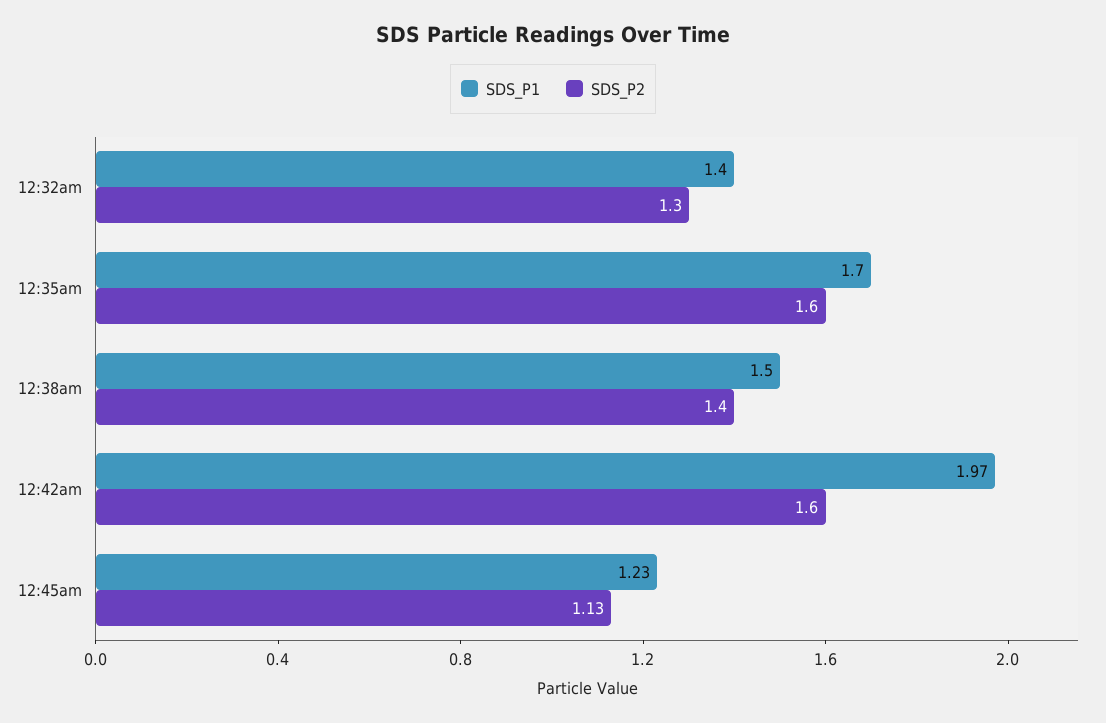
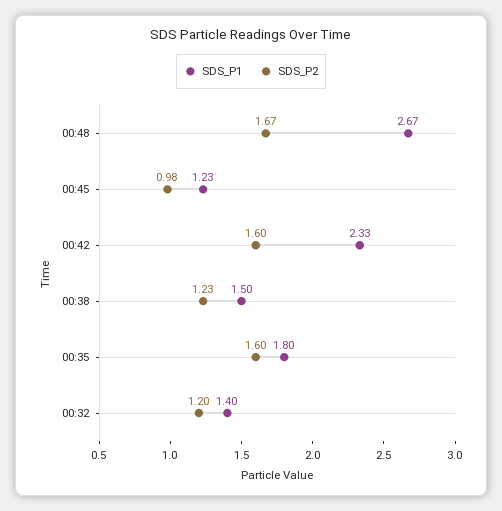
SDS_P2, 12:32am: 1.3 -> 1.2
SDS_P1, 12:35am: 1.7 -> 1.8
SDS_P2, 12:38am: 1.4 -> 1.23
SDS_P1, 12:42am: 1.97 -> 2.33
SDS_P2, 12:45am: 1.13 -> 0.98
SDS_P1, 00:48: none -> 2.67
SDS_P2, 00:48: none -> 1.67

